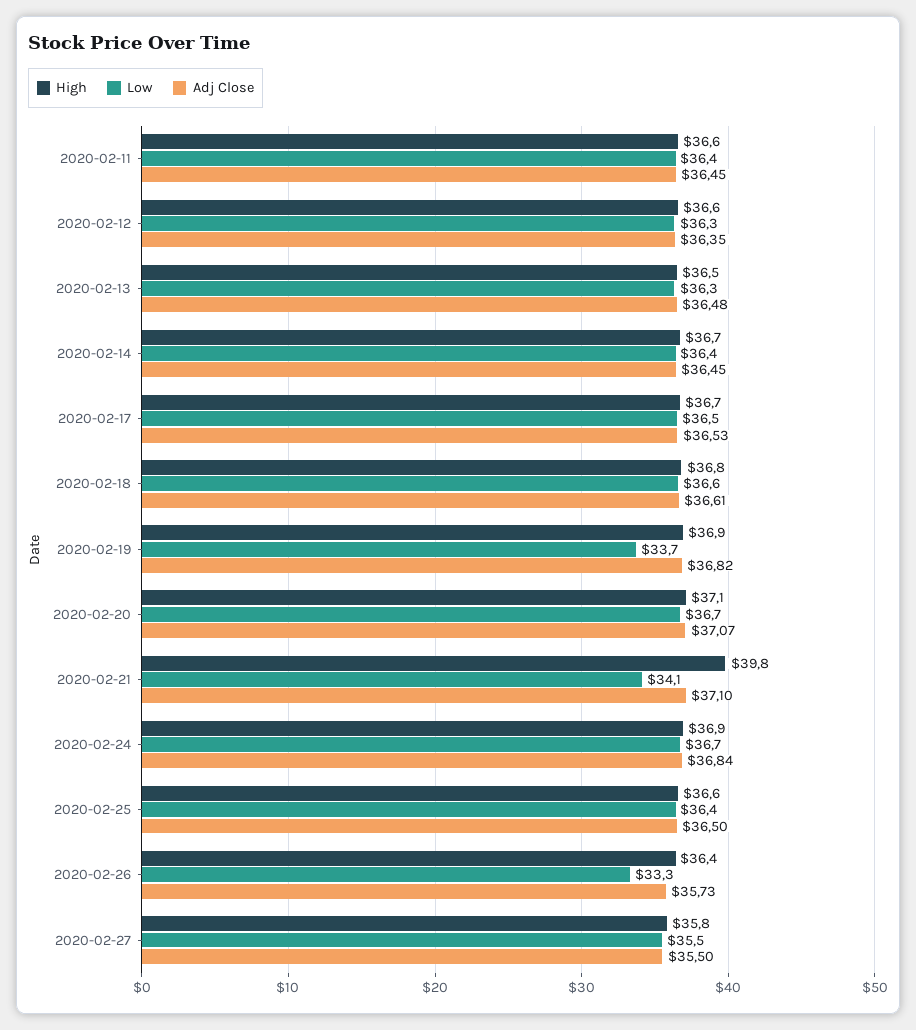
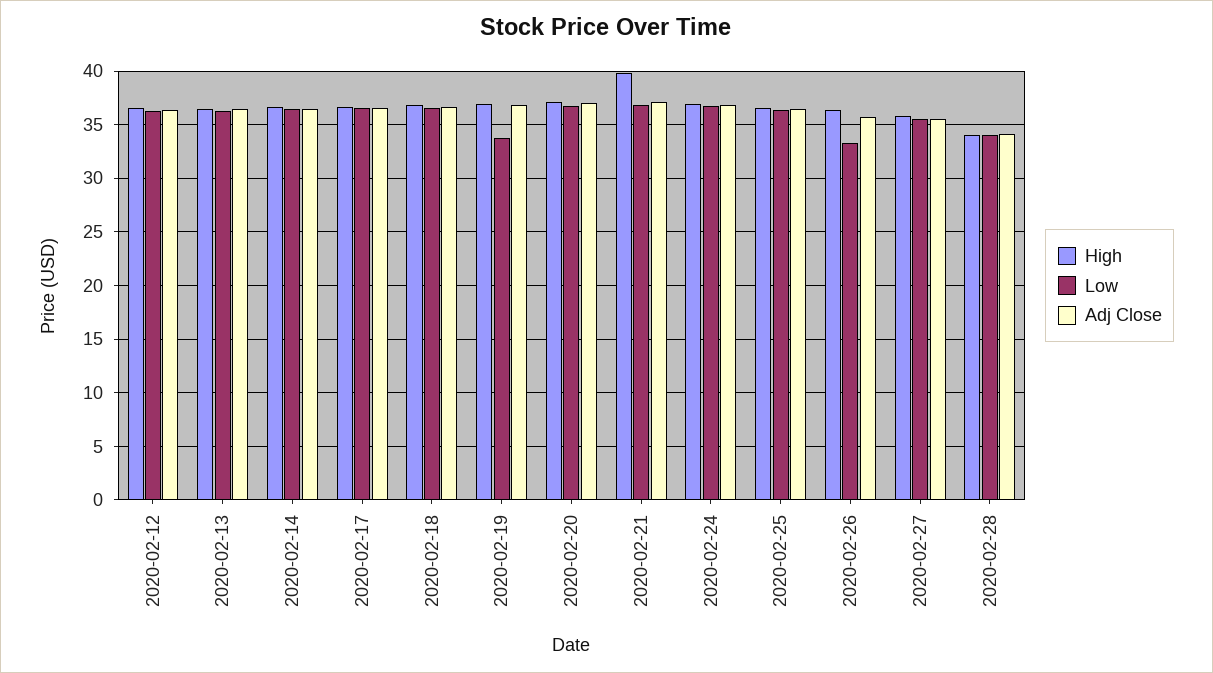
High, 2020-02-11: 36.6 -> none
Low, 2020-02-11: 36.4 -> none
Adj Close, 2020-02-11: 36.45 -> none
Low, 2020-02-21: 34.1 -> 37
High, 2020-02-28: none -> 34
Low, 2020-02-28: none -> 34
Adj Close, 2020-02-28: none -> 34

